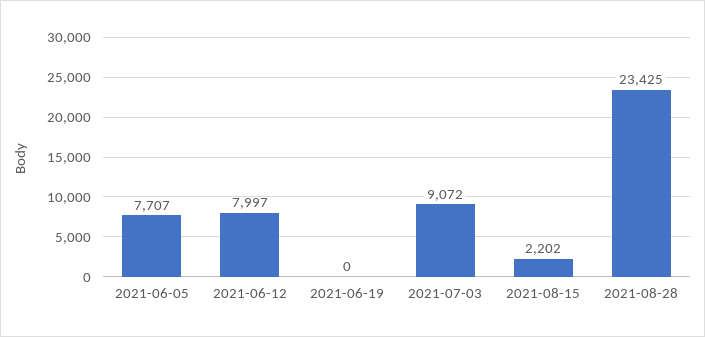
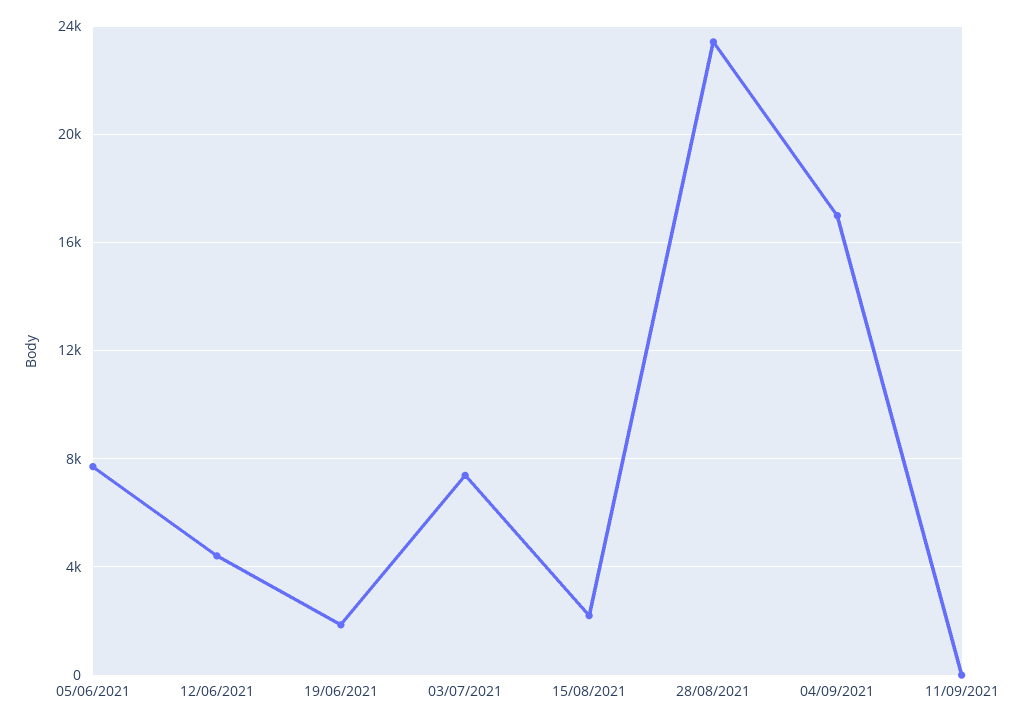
2021-06-12: 7997 -> 4500
2021-06-19: 0 -> 2000
2021-07-03: 9072 -> 7500
04/09/2021: none -> 17000
11/09/2021: none -> 0

